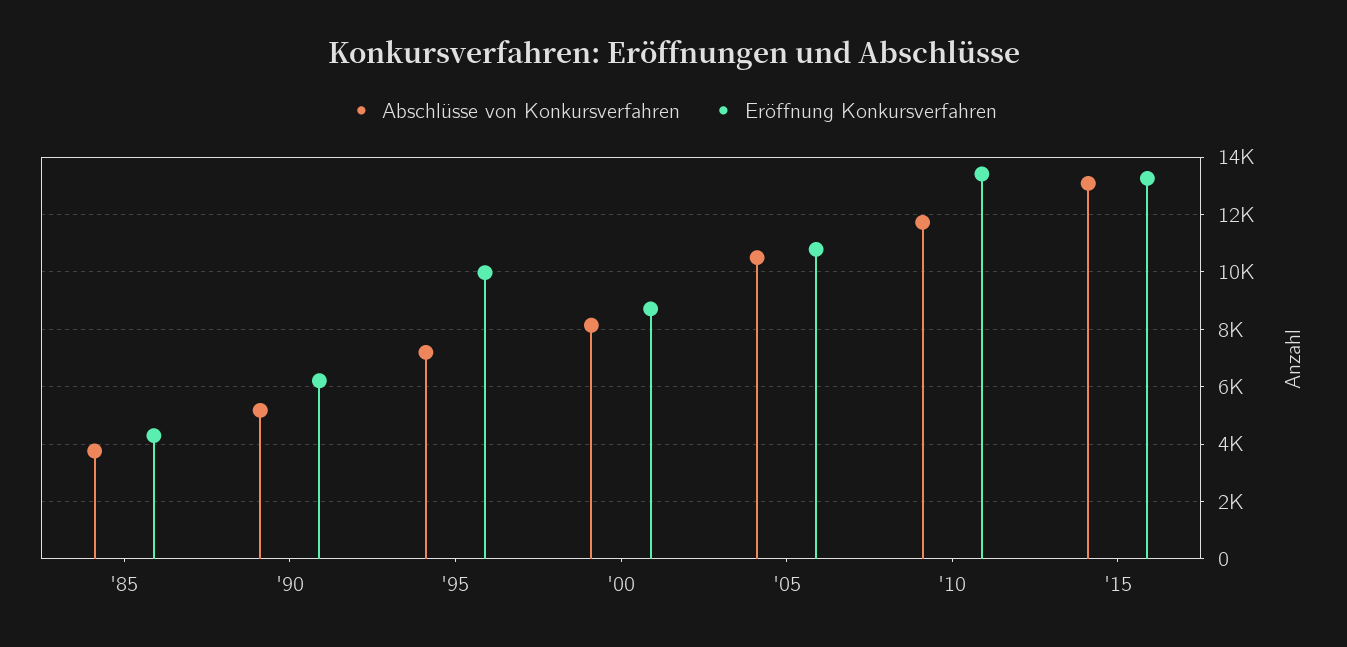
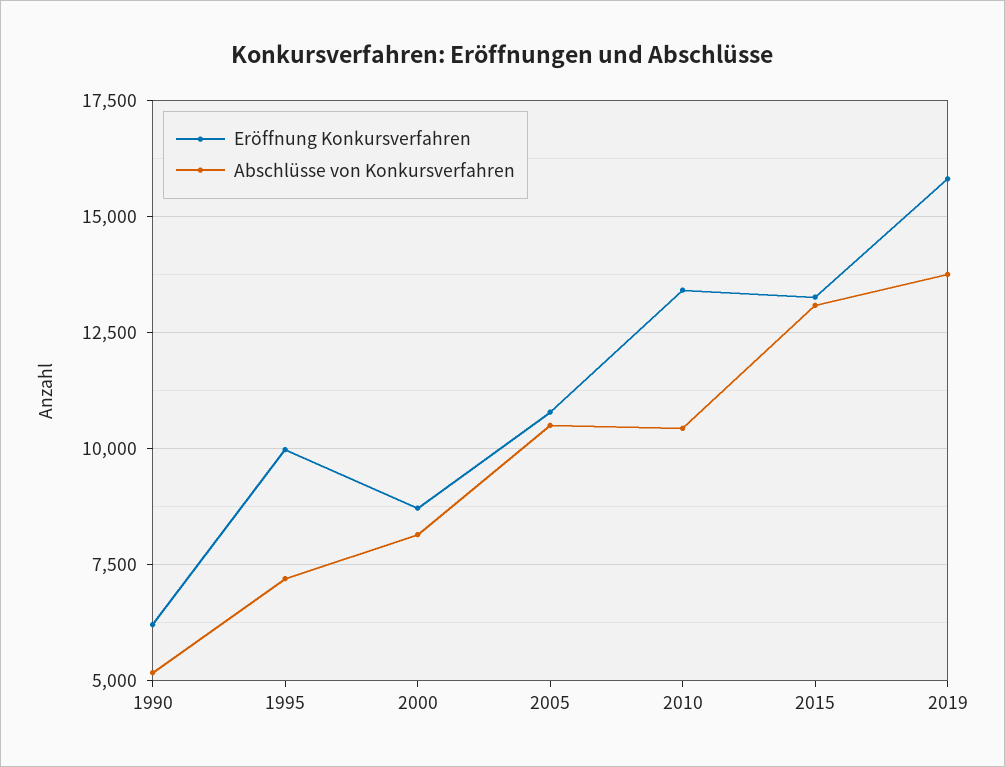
Abschlüsse von Konkursverfahren, '85: 3750 -> none
Eröffnung Konkursverfahren, '85: 4250 -> none
Abschlüsse von Konkursverfahren, '10: 11750 -> 10500
Eröffnung Konkursverfahren, 2019: none -> 15750
Abschlüsse von Konkursverfahren, 2019: none -> 13750

